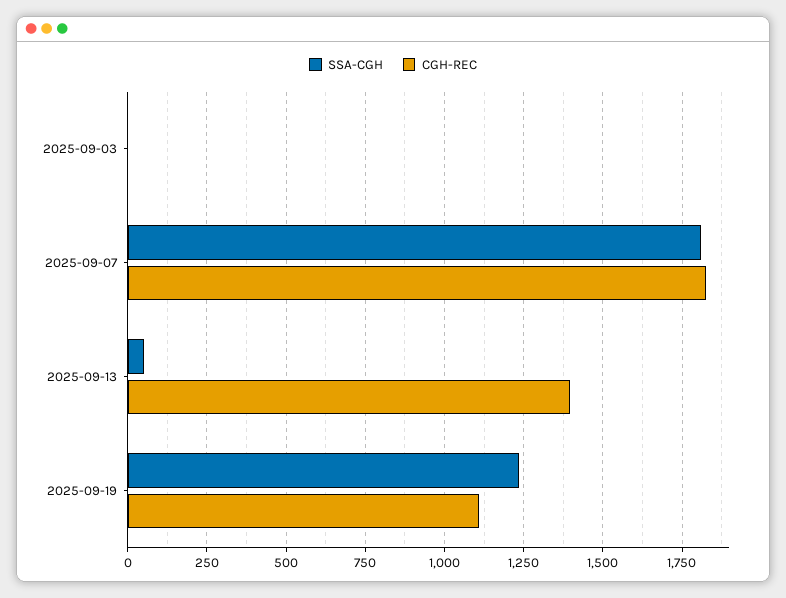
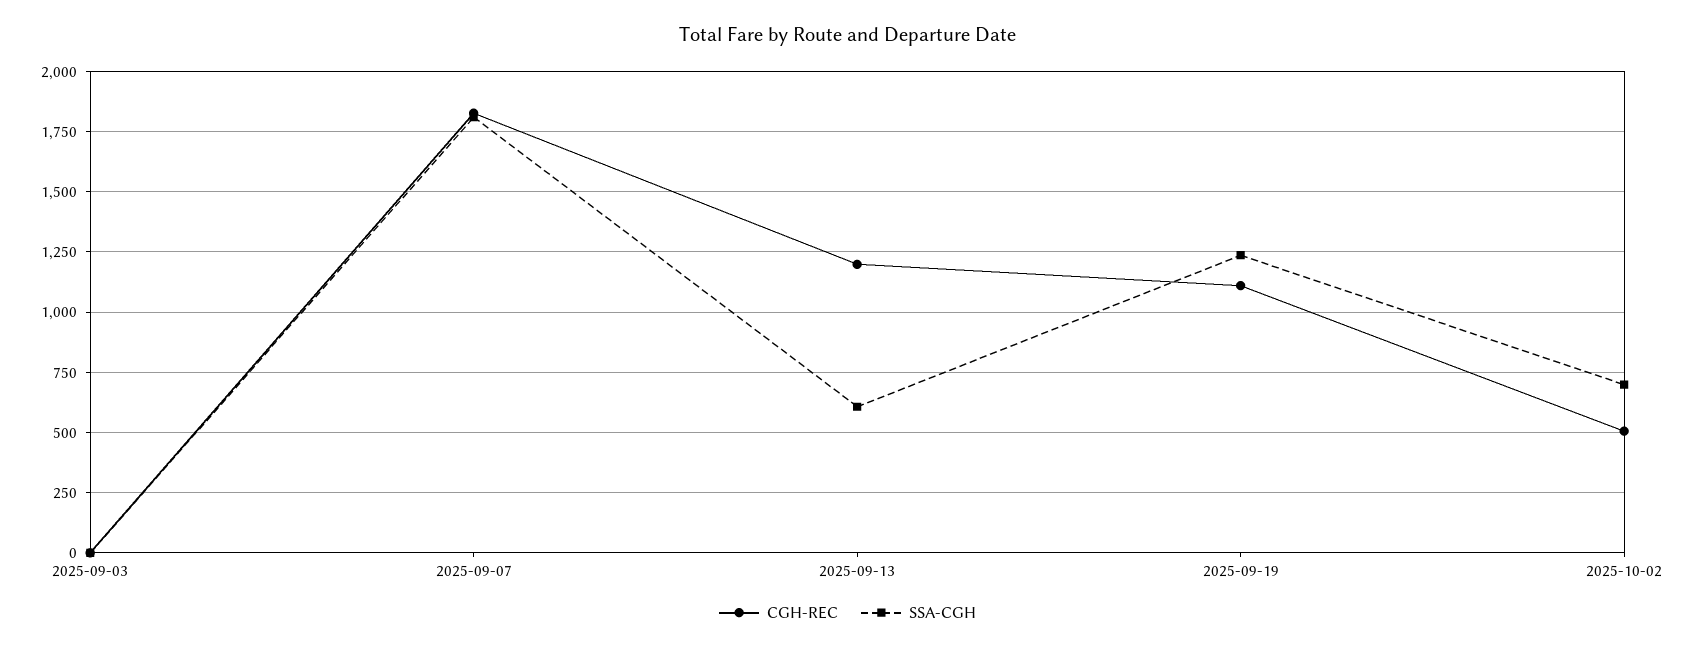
SSA-CGH, 2025-09-13: 50 -> 600
CGH-REC, 2025-09-13: 1400 -> 1200
CGH-REC, 2025-10-02: none -> 500
SSA-CGH, 2025-10-02: none -> 700

